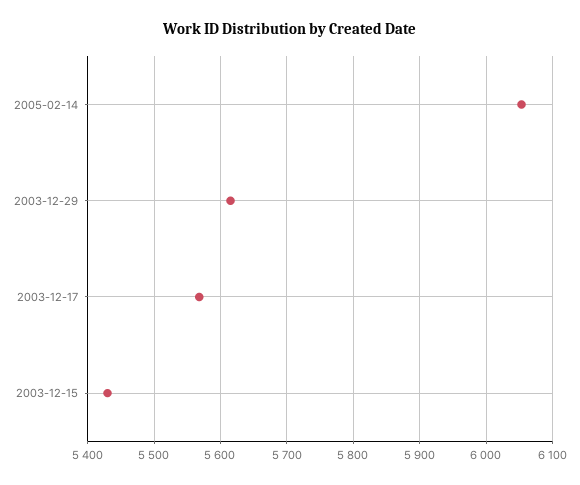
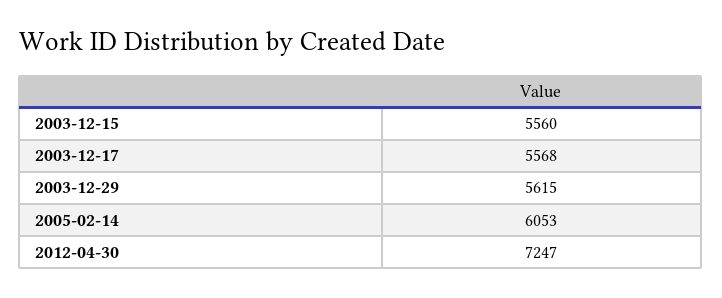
2003-12-15: 5430 -> 5560
2012-04-30: none -> 7247

